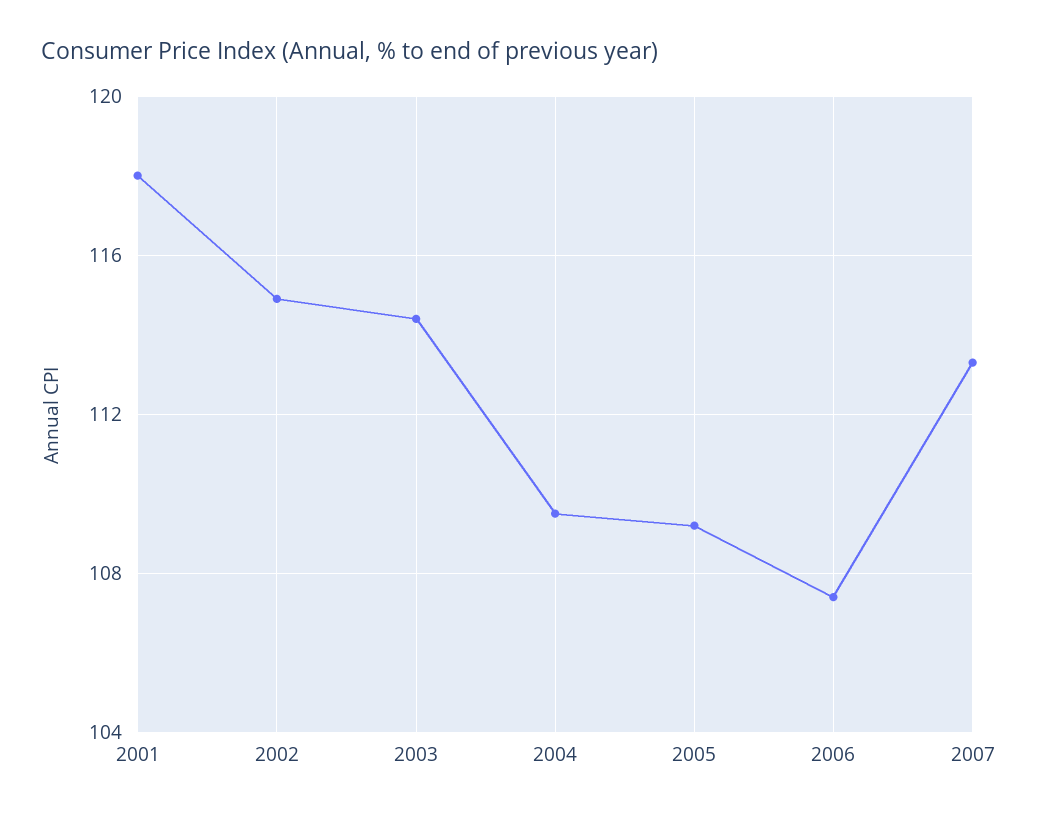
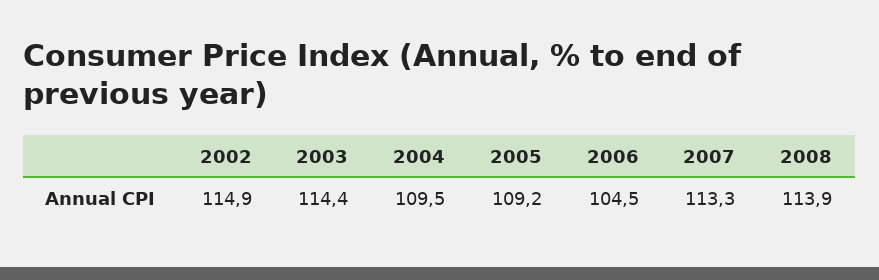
2001: 118 -> none
2006: 107.5 -> 104.5
2008: none -> 113.9

